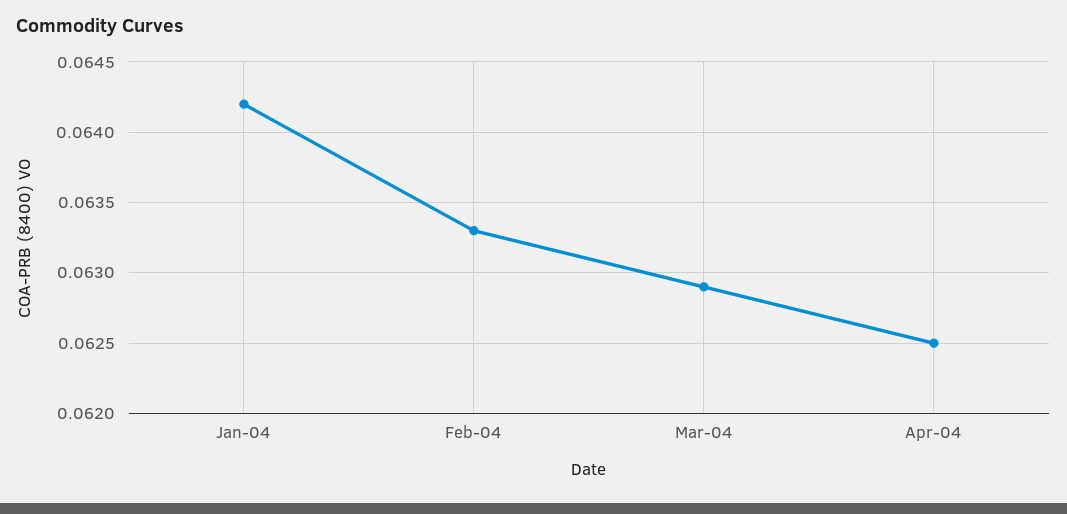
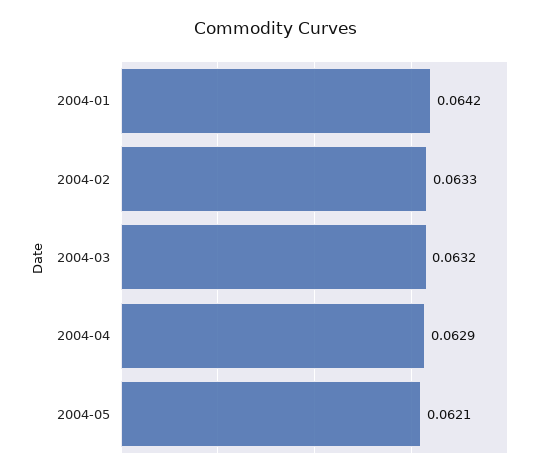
Mar-04: 0.0629 -> 0.0632
Apr-04: 0.0625 -> 0.0629
2004-05: none -> 0.0621

